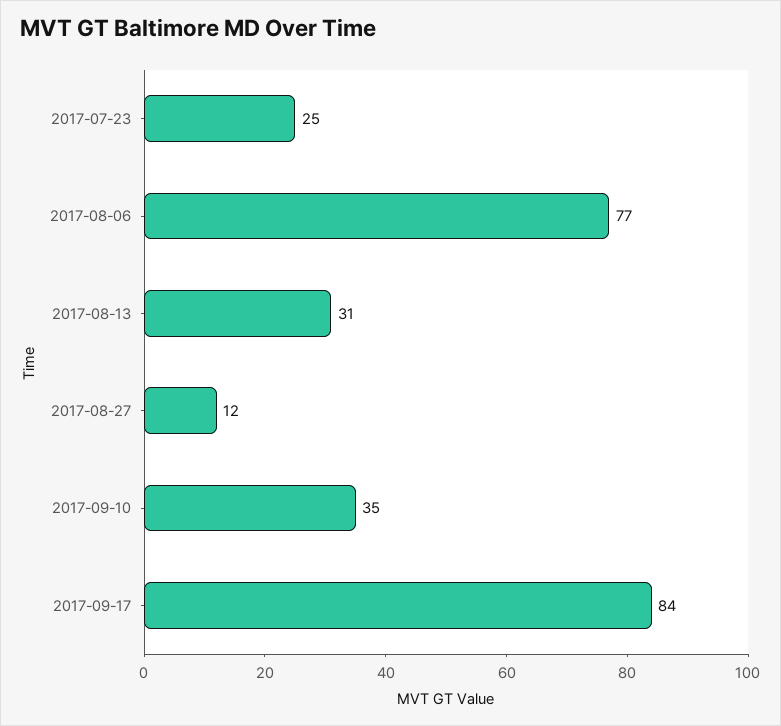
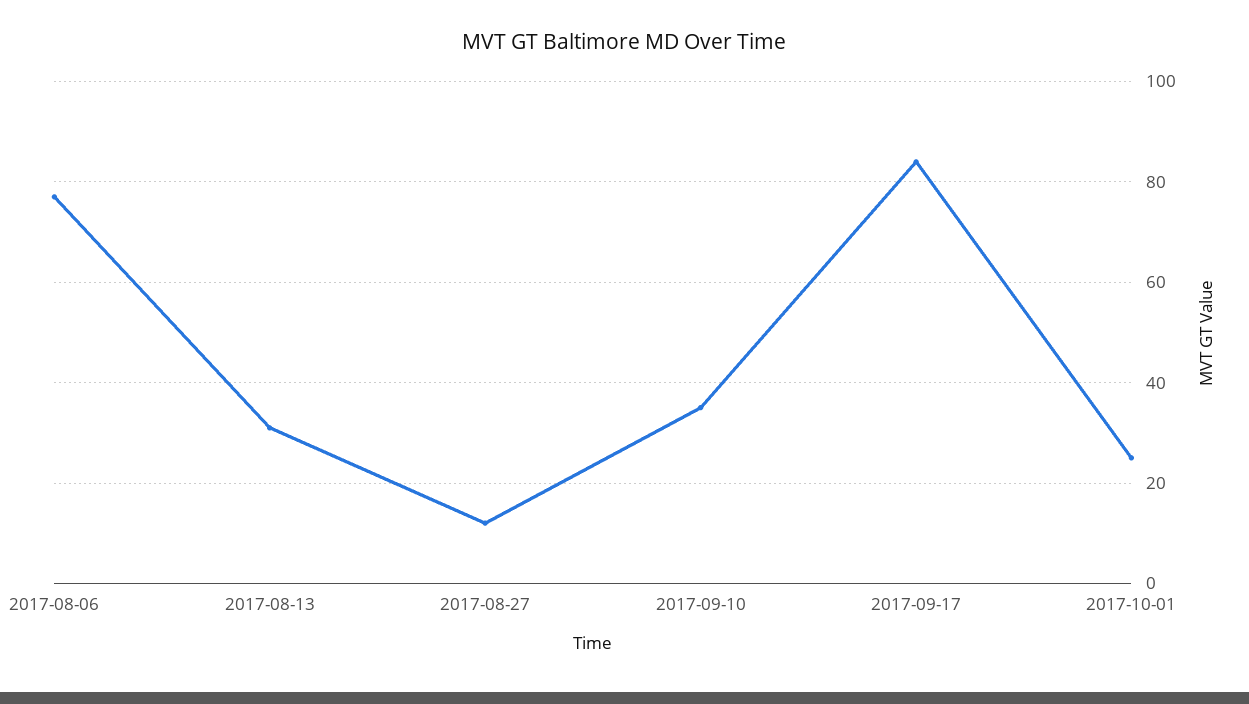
2017-07-23: 25 -> none
2017-10-01: none -> 25

